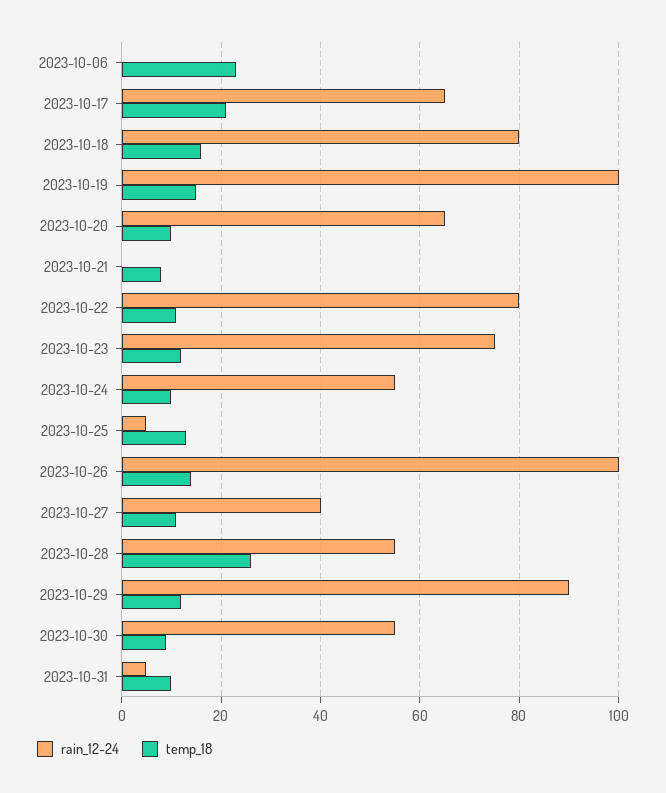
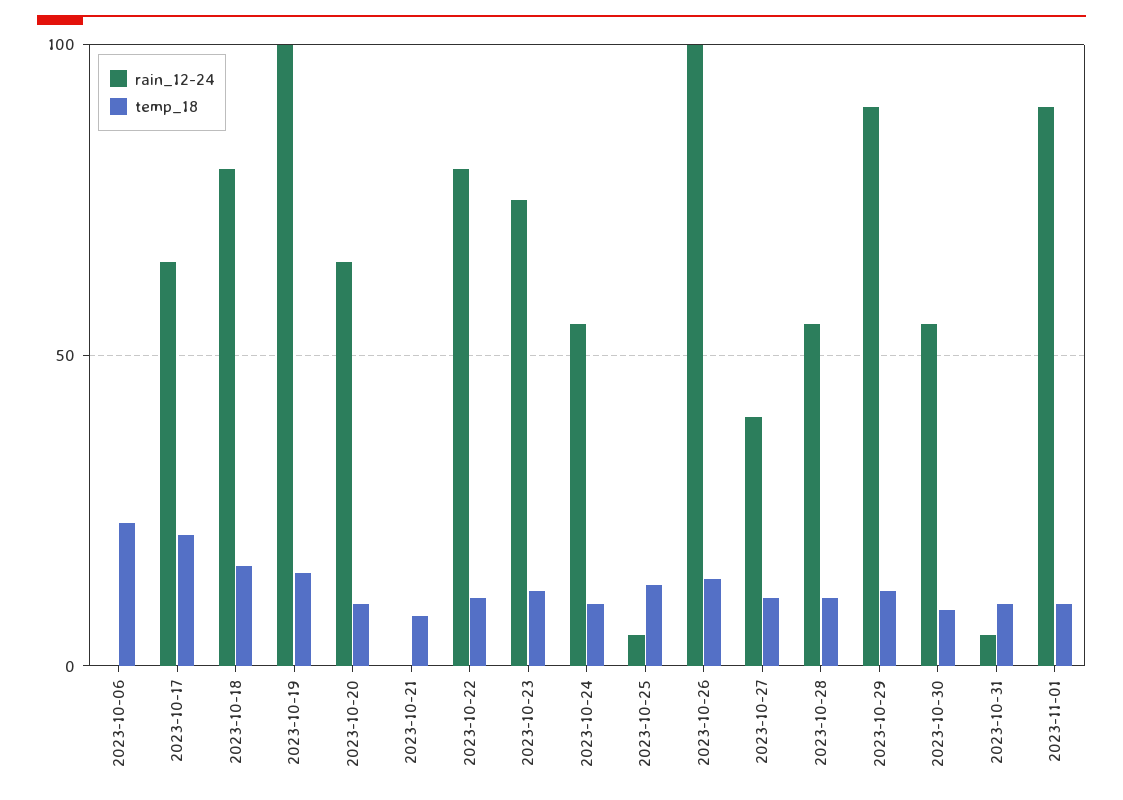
temp_18, 2023-10-28: 25 -> 10
rain_12-24, 2023-11-01: none -> 90
temp_18, 2023-11-01: none -> 10

